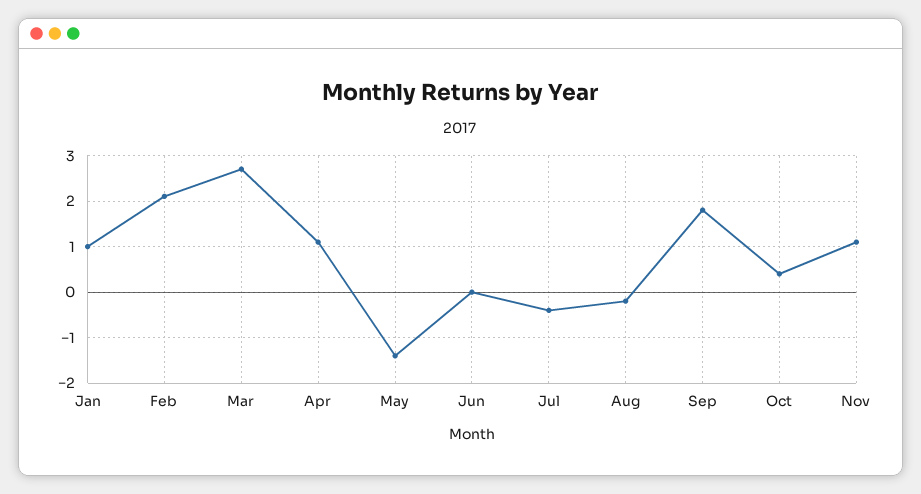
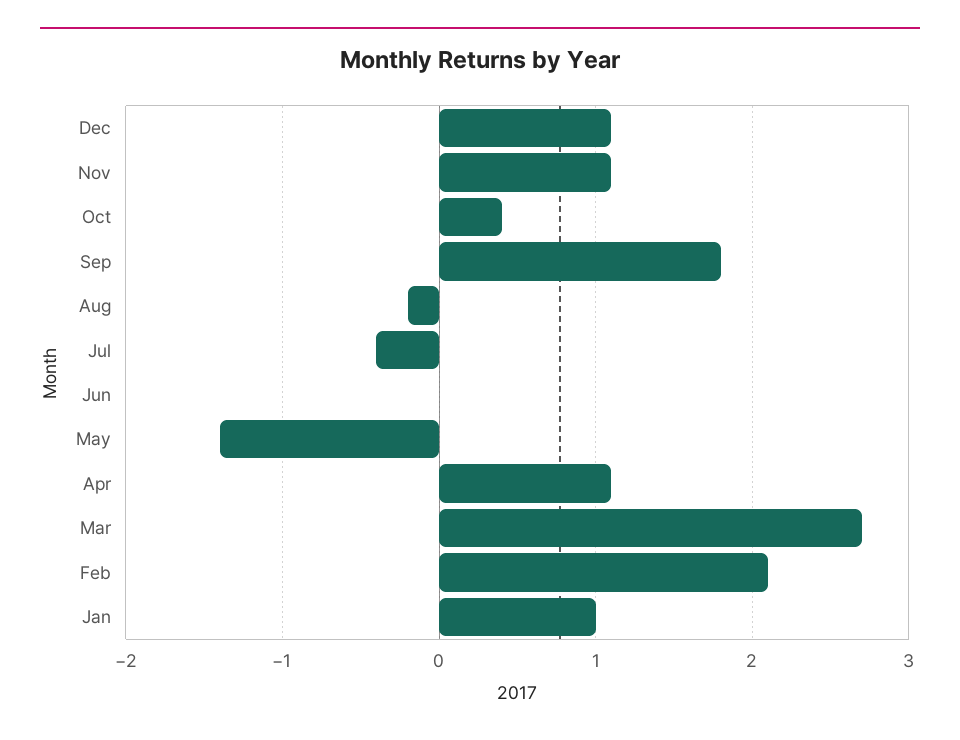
Dec: none -> 1.1

